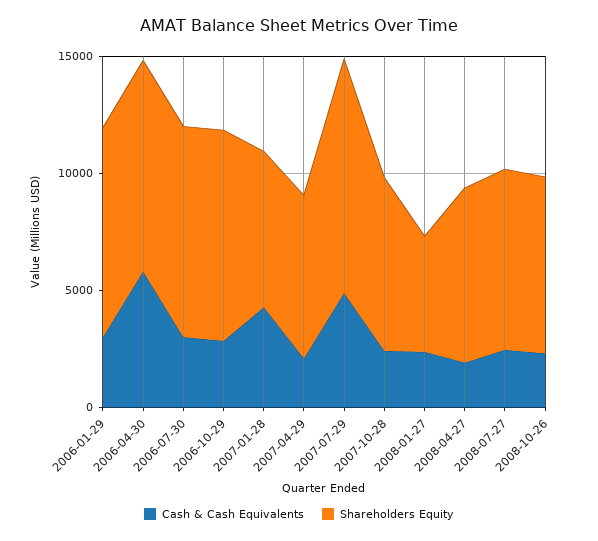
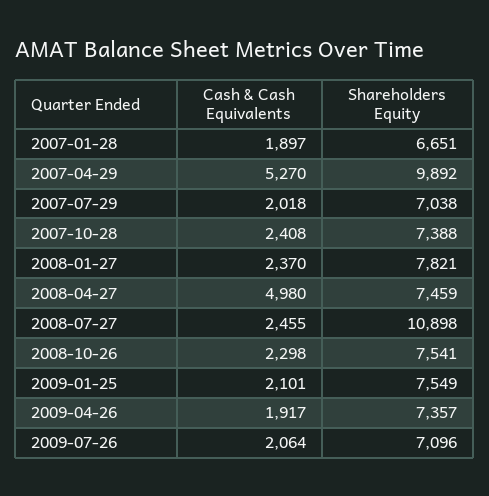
Cash & Cash Equivalents, 2006-01-29: 3000 -> none
Shareholders Equity, 2006-01-29: 9000 -> none
Cash & Cash Equivalents, 2006-04-30: 6000 -> none
Shareholders Equity, 2006-04-30: 9000 -> none
Cash & Cash Equivalents, 2006-07-30: 3000 -> none
Shareholders Equity, 2006-07-30: 9000 -> none
Cash & Cash Equivalents, 2006-10-29: 3000 -> none
Shareholders Equity, 2006-10-29: 9000 -> none
Cash & Cash Equivalents, 2007-01-28: 4000 -> 1897
Cash & Cash Equivalents, 2007-04-29: 2000 -> 5270
Shareholders Equity, 2007-04-29: 7000 -> 9892
Cash & Cash Equivalents, 2007-07-29: 5000 -> 2018
Shareholders Equity, 2007-07-29: 10000 -> 7038
Shareholders Equity, 2008-01-27: 5000 -> 7821
Cash & Cash Equivalents, 2008-04-27: 2000 -> 4980
Shareholders Equity, 2008-07-27: 8000 -> 10898
Cash & Cash Equivalents, 2009-01-25: none -> 2101
Shareholders Equity, 2009-01-25: none -> 7549
Cash & Cash Equivalents, 2009-04-26: none -> 1917
Shareholders Equity, 2009-04-26: none -> 7357
Cash & Cash Equivalents, 2009-07-26: none -> 2064
Shareholders Equity, 2009-07-26: none -> 7096

